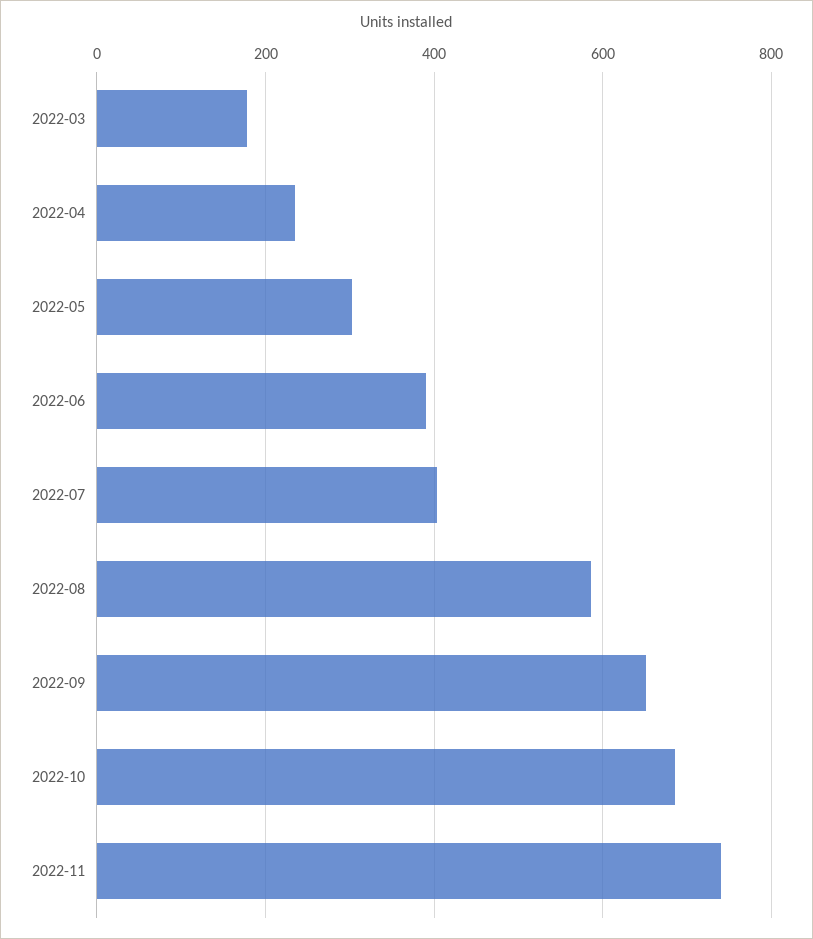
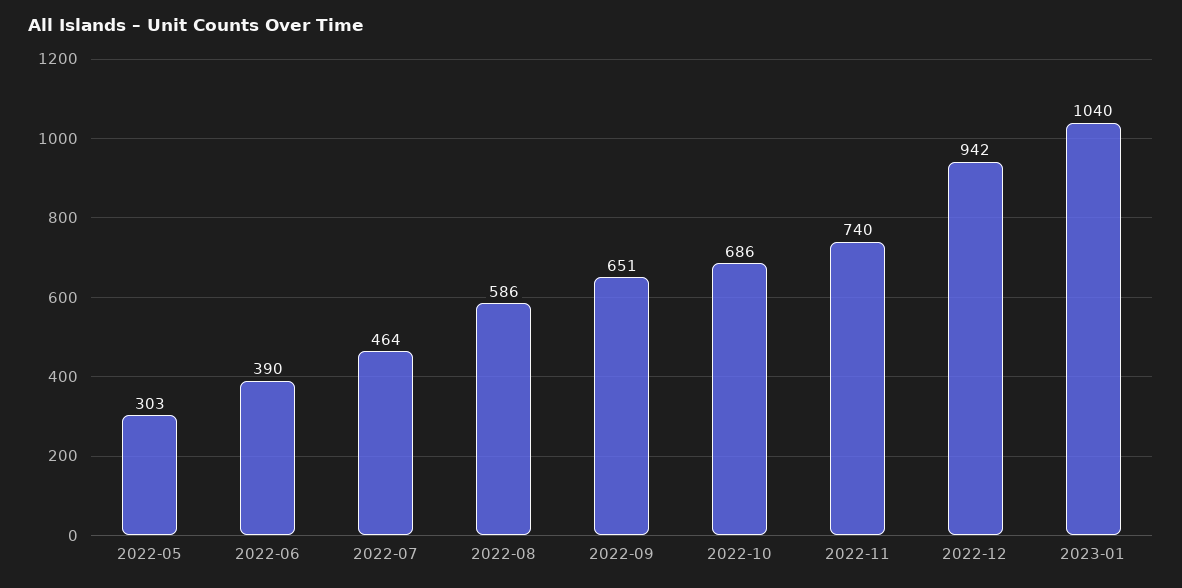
2022-03: 180 -> none
2022-04: 240 -> none
2022-07: 400 -> 464
2022-12: none -> 942
2023-01: none -> 1040

